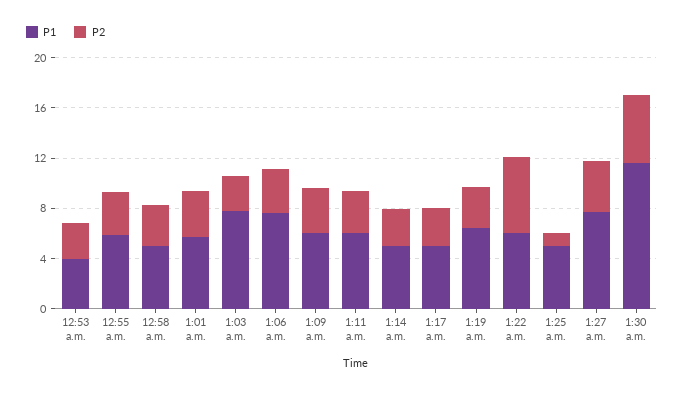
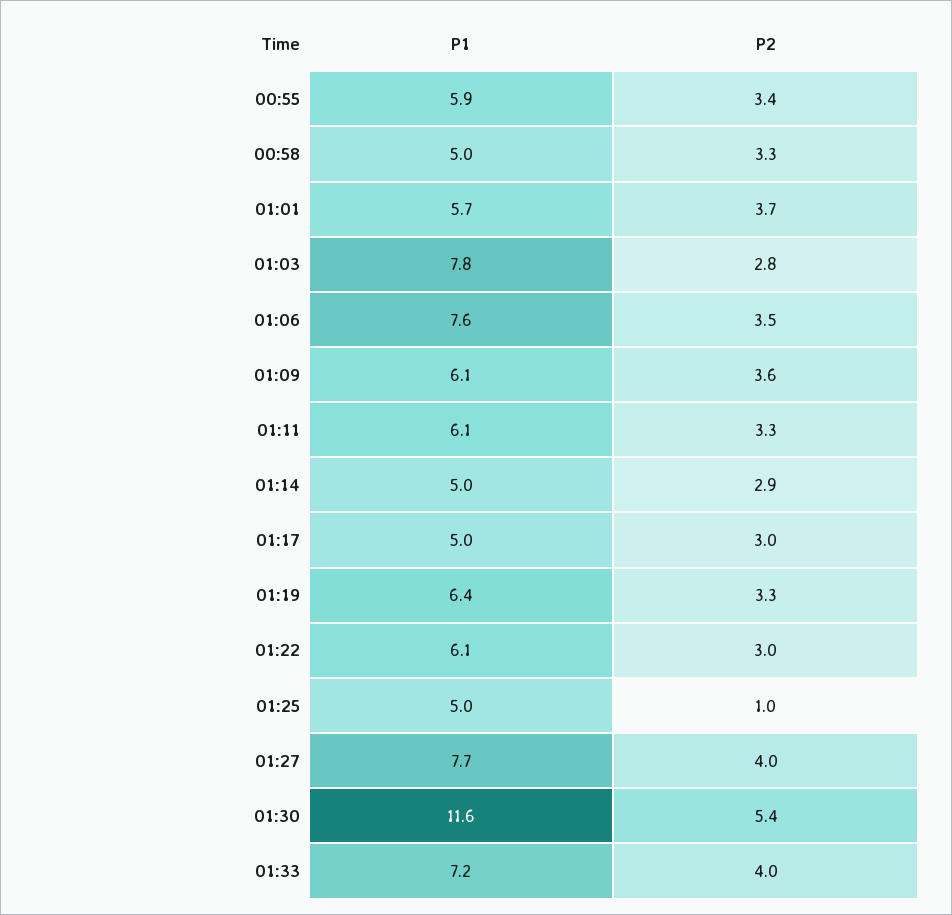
P1, 12:53 a.m.: 4 -> none
P2, 12:53 a.m.: 3 -> none
P2, 1:22 a.m.: 6 -> 3
P1, 01:33: none -> 7.2
P2, 01:33: none -> 4

